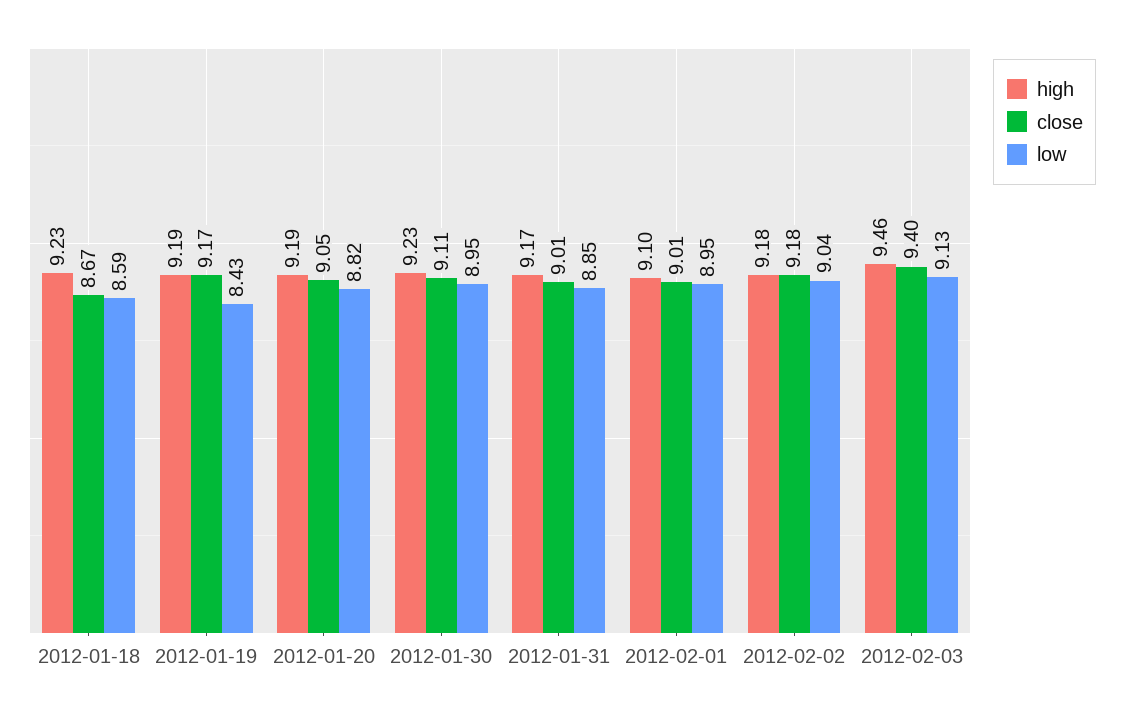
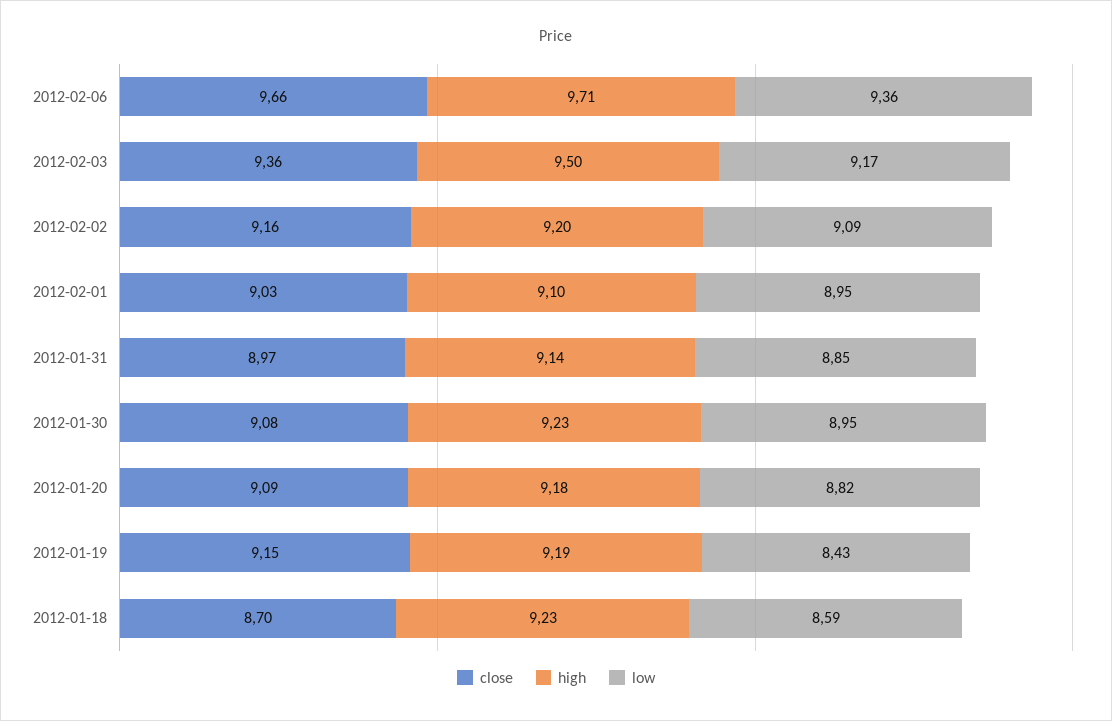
close, 2012-01-18: 8.67 -> 8.7
close, 2012-01-19: 9.17 -> 9.15
high, 2012-01-20: 9.19 -> 9.18
close, 2012-01-20: 9.05 -> 9.09
close, 2012-01-30: 9.11 -> 9.08
high, 2012-01-31: 9.17 -> 9.14
close, 2012-01-31: 9.01 -> 8.97
close, 2012-02-01: 9.01 -> 9.03
high, 2012-02-02: 9.18 -> 9.2
close, 2012-02-02: 9.18 -> 9.16
low, 2012-02-02: 9.04 -> 9.09
high, 2012-02-03: 9.46 -> 9.5
close, 2012-02-03: 9.4 -> 9.36
low, 2012-02-03: 9.13 -> 9.17
close, 2012-02-06: none -> 9.66
high, 2012-02-06: none -> 9.71
low, 2012-02-06: none -> 9.36

